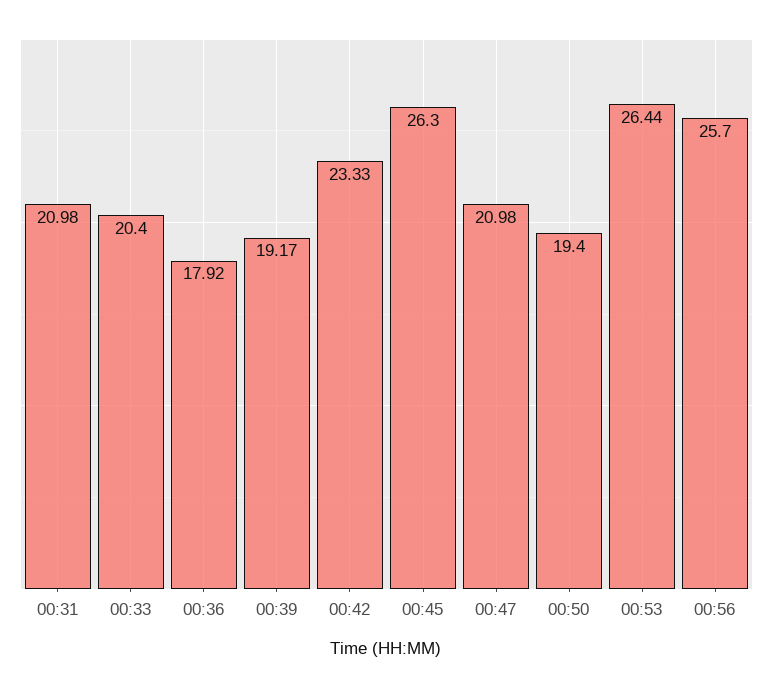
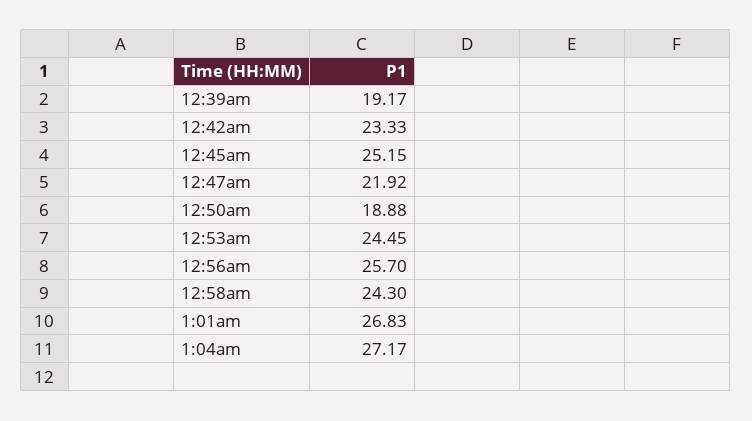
00:31: 20.98 -> none
00:33: 20.4 -> none
00:36: 17.92 -> none
00:45: 26.3 -> 25.15
00:47: 20.98 -> 21.92
00:50: 19.4 -> 18.88
00:53: 26.44 -> 24.45
12:58am: none -> 24.3
1:01am: none -> 26.83
1:04am: none -> 27.17

